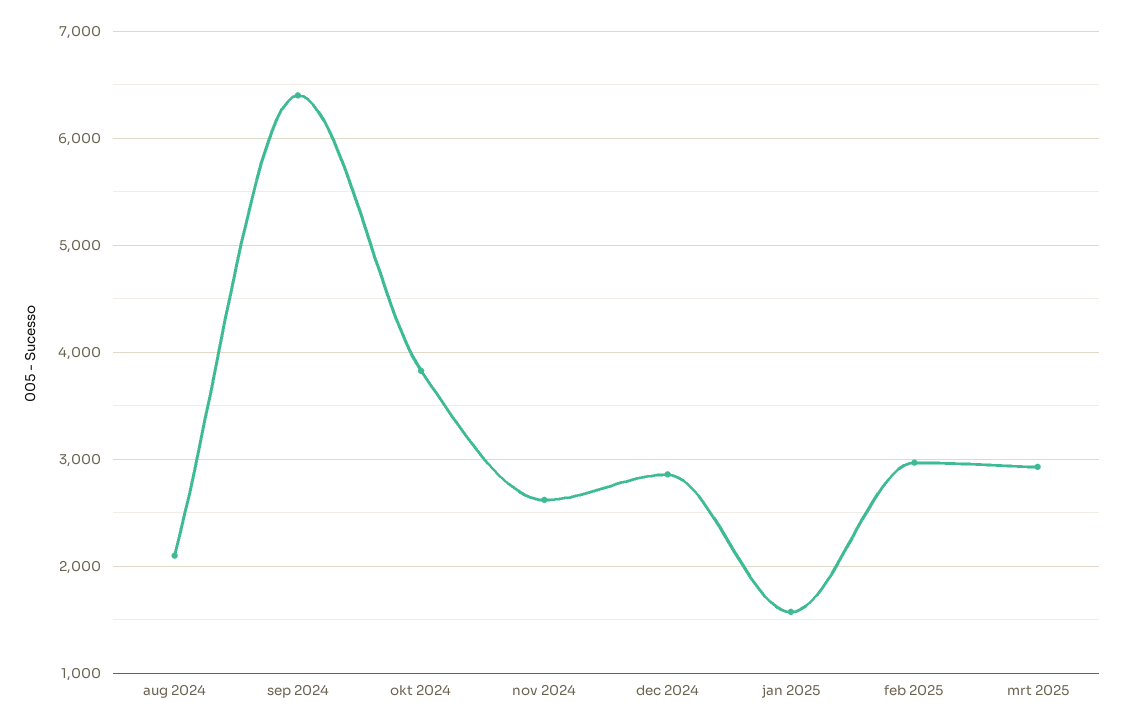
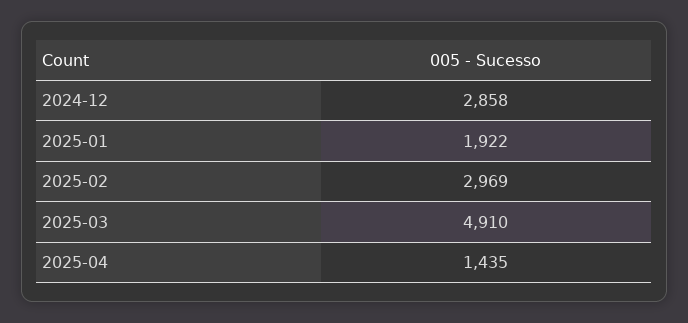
aug 2024: 2100 -> none
sep 2024: 6400 -> none
okt 2024: 3800 -> none
nov 2024: 2600 -> none
jan 2025: 1600 -> 1922
mrt 2025: 2900 -> 4910
2025-04: none -> 1435

